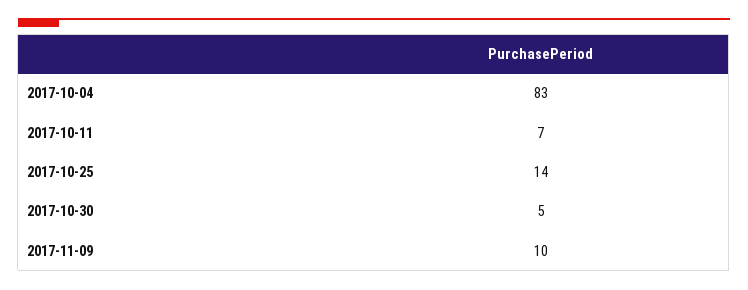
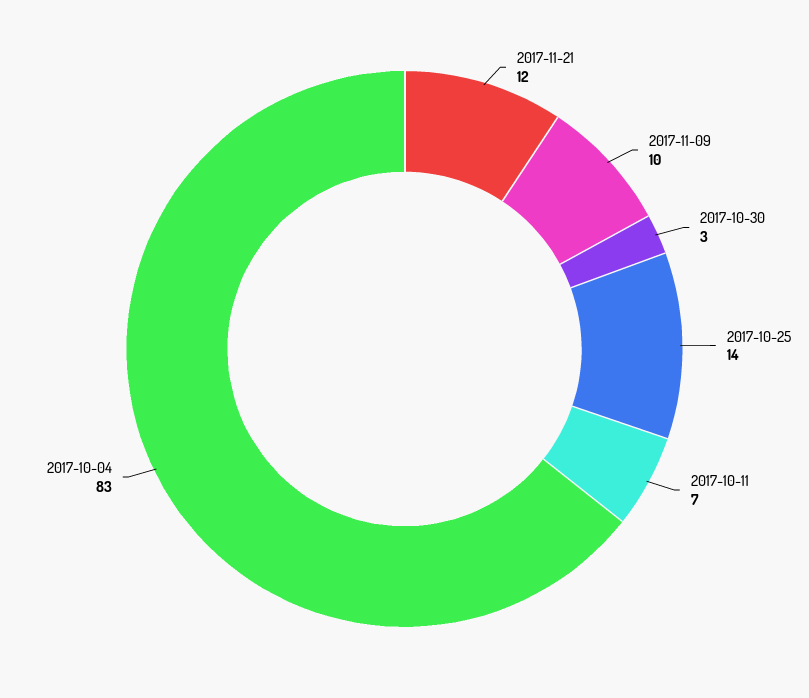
2017-10-30: 5 -> 3
2017-11-21: none -> 12

